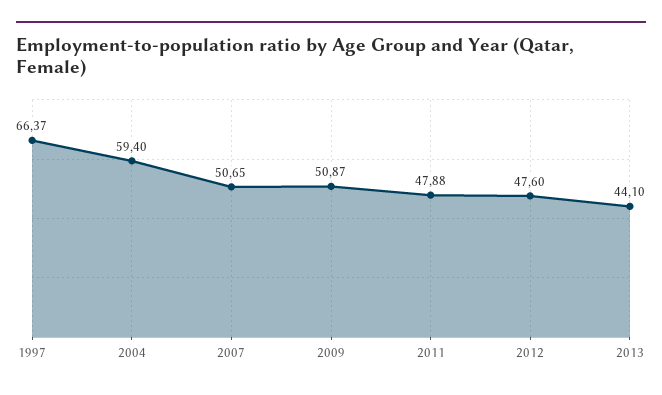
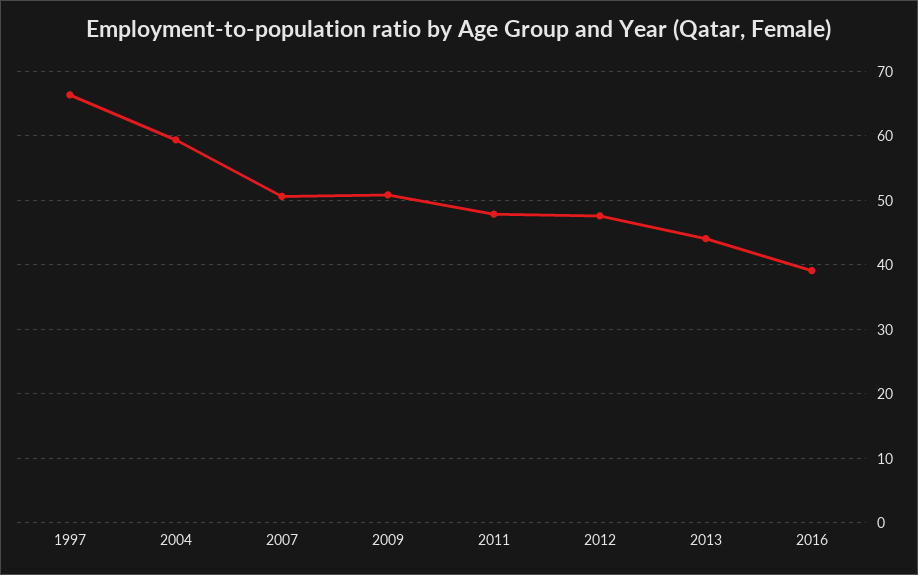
2016: none -> 39

